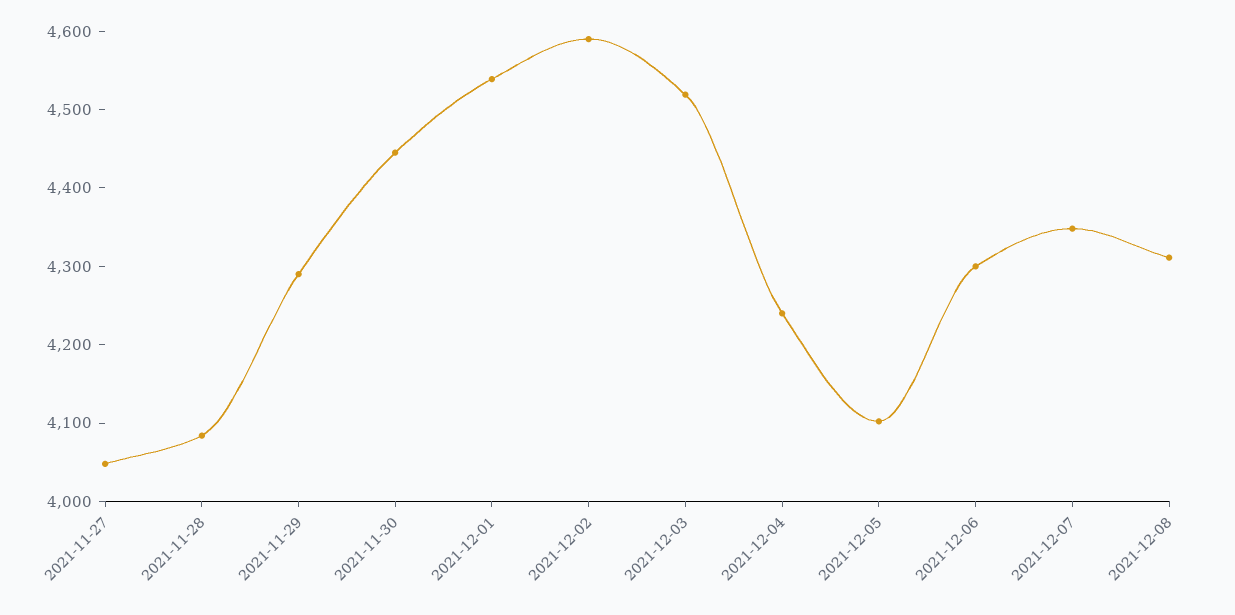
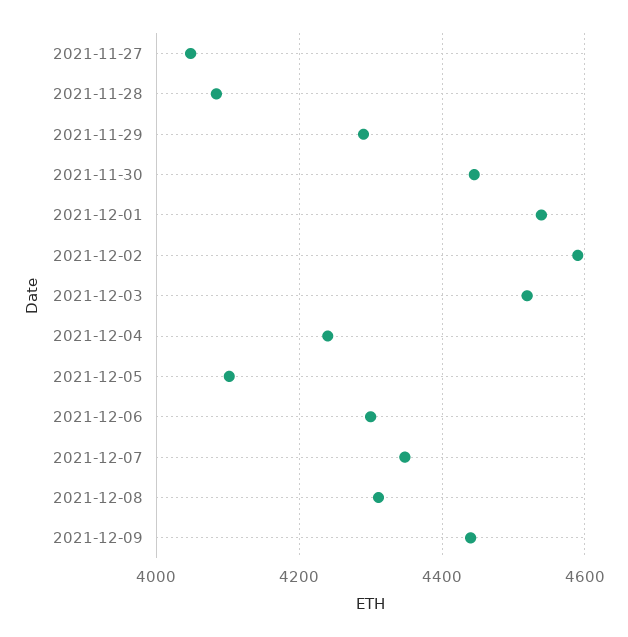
2021-12-09: none -> 4440

